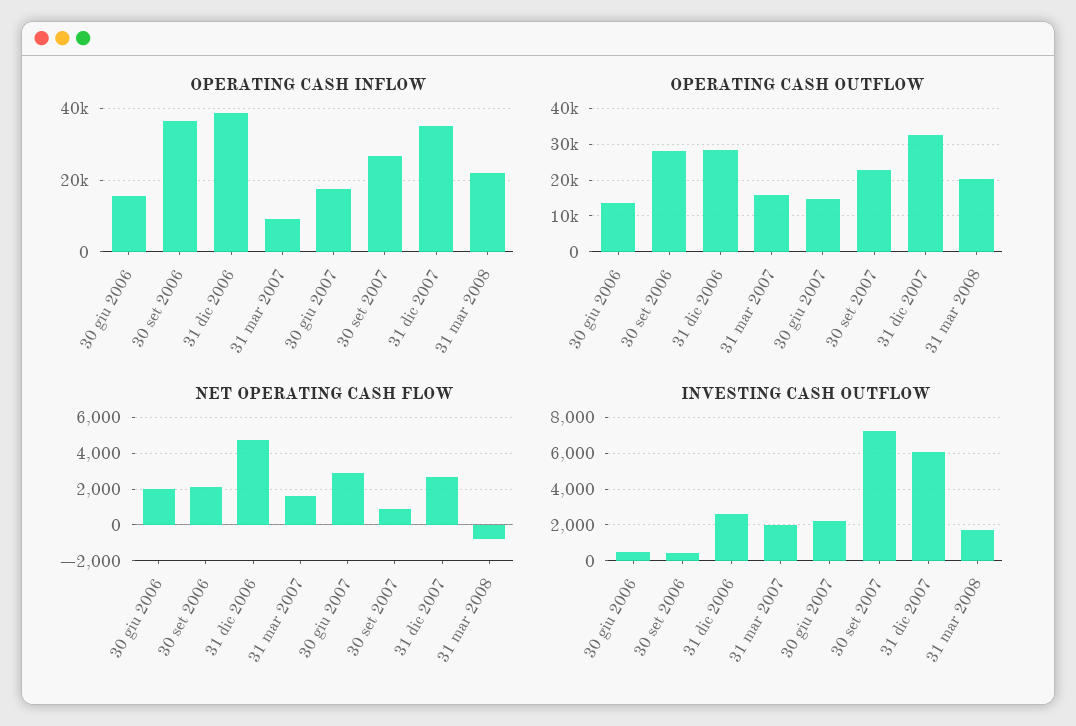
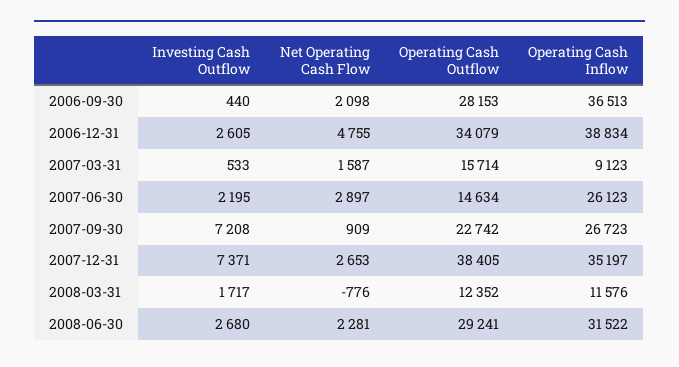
OPERATING CASH INFLOW, 30 giu 2006: 16000 -> none
OPERATING CASH INFLOW, 30 giu 2007: 18000 -> 26123
OPERATING CASH INFLOW, 31 mar 2008: 22000 -> 11576
OPERATING CASH OUTFLOW, 30 giu 2006: 14000 -> none
OPERATING CASH OUTFLOW, 31 dic 2006: 28000 -> 34079
OPERATING CASH OUTFLOW, 31 dic 2007: 32000 -> 38405
OPERATING CASH OUTFLOW, 31 mar 2008: 20000 -> 12352
NET OPERATING CASH FLOW, 30 giu 2006: 2000 -> none
INVESTING CASH OUTFLOW, 30 giu 2006: 500 -> none
INVESTING CASH OUTFLOW, 31 mar 2007: 2000 -> 533
INVESTING CASH OUTFLOW, 31 dic 2007: 6000 -> 7371
INVESTING CASH OUTFLOW, 2008-06-30: none -> 2680
NET OPERATING CASH FLOW, 2008-06-30: none -> 2281
OPERATING CASH OUTFLOW, 2008-06-30: none -> 29241
OPERATING CASH INFLOW, 2008-06-30: none -> 31522

